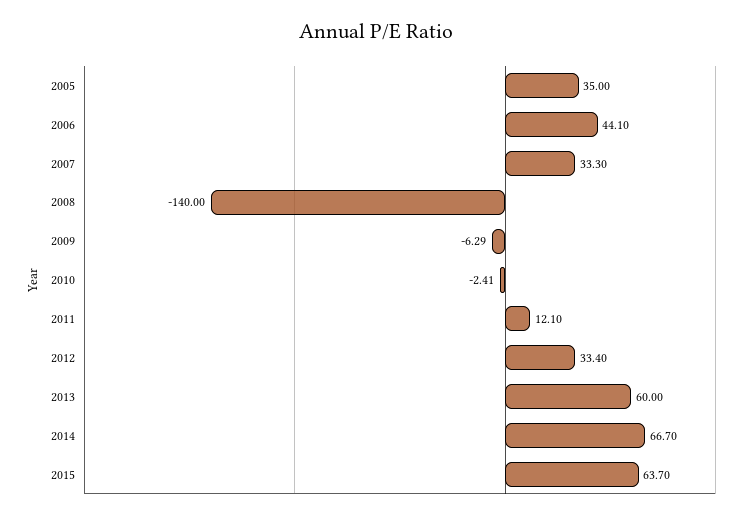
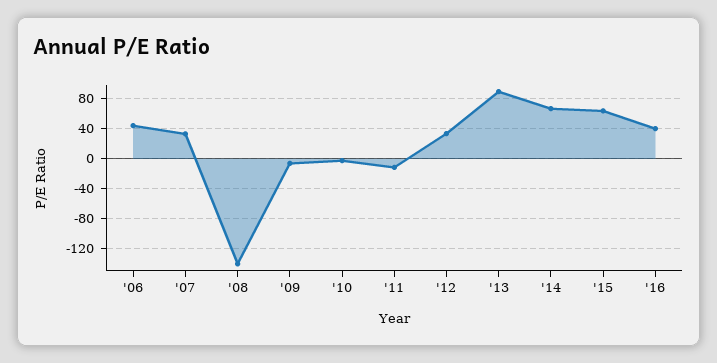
2005: 35 -> none
2011: 12.1 -> -10
2013: 60 -> 90
'16: none -> 40

